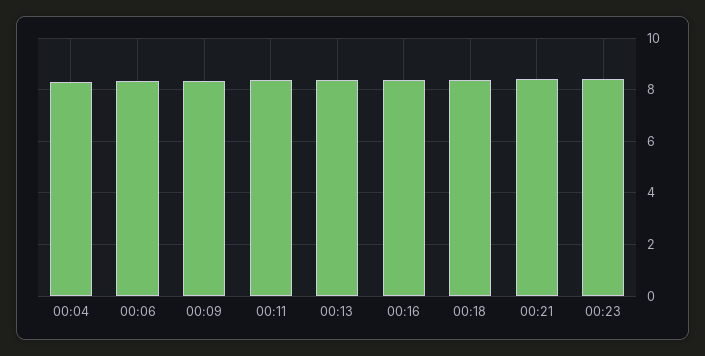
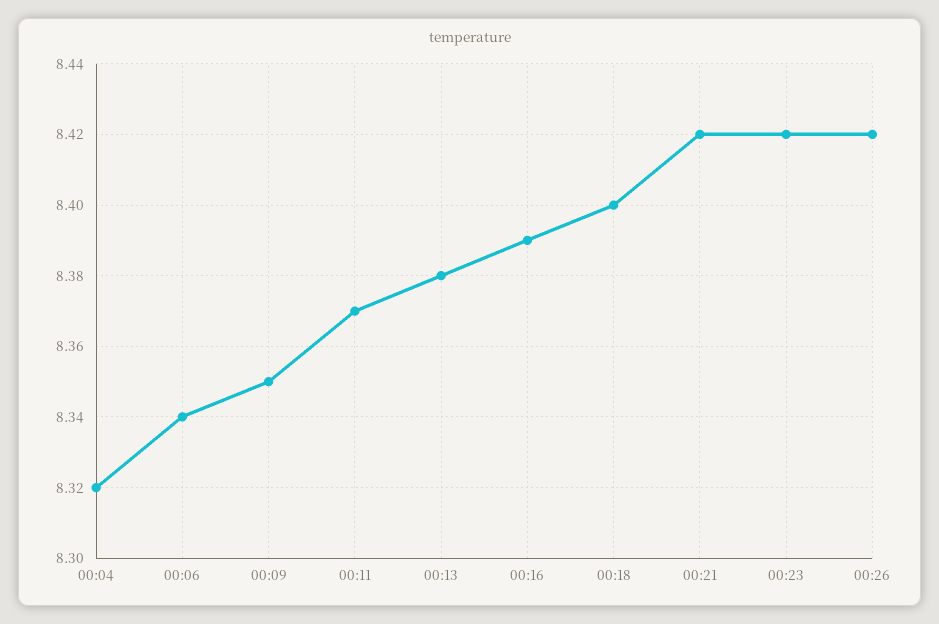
00:26: none -> 8.42

